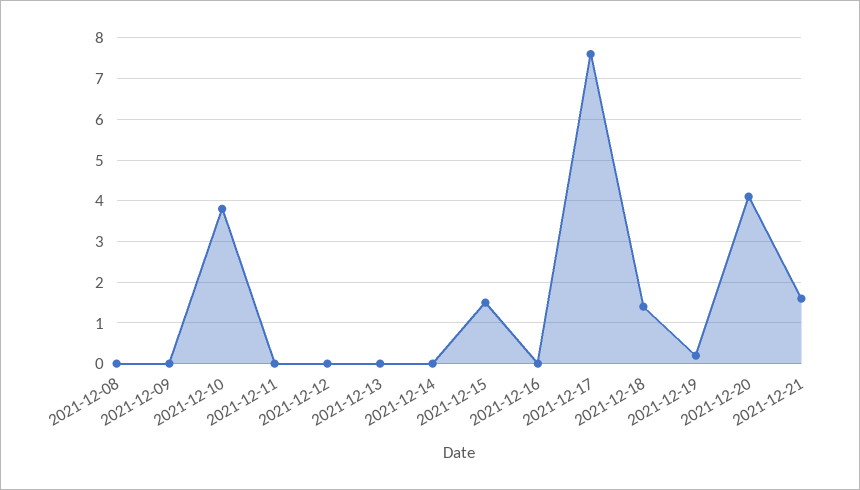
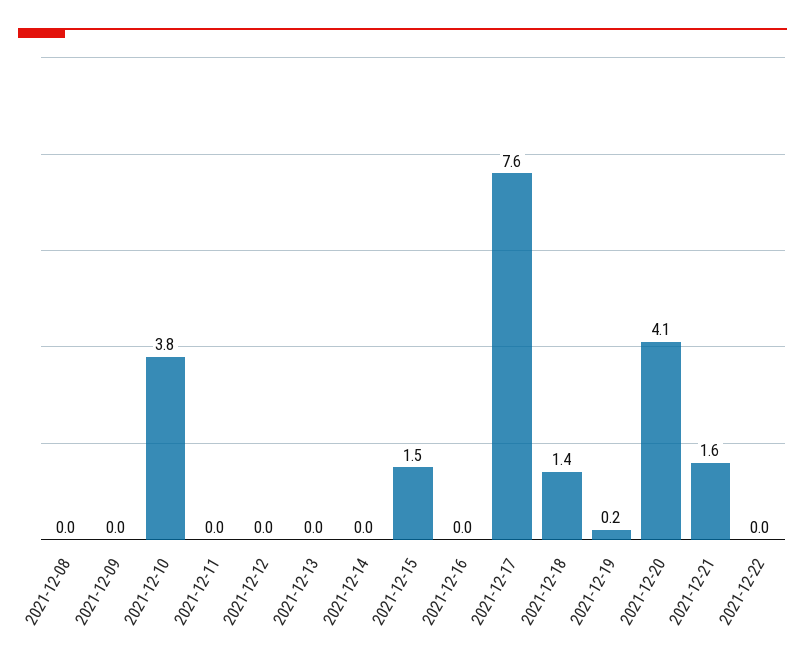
2021-12-22: none -> 0

